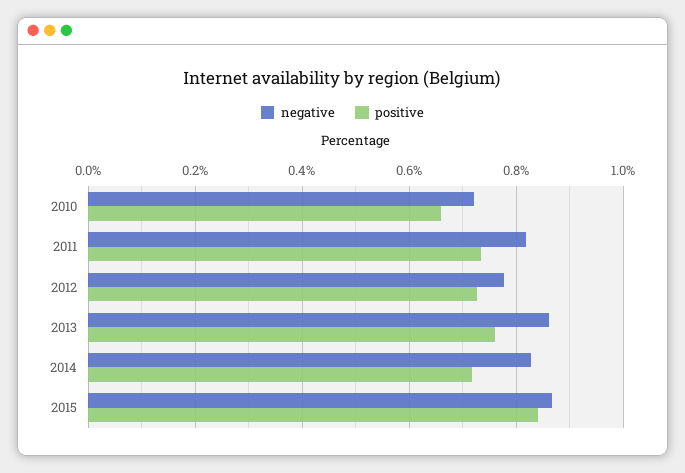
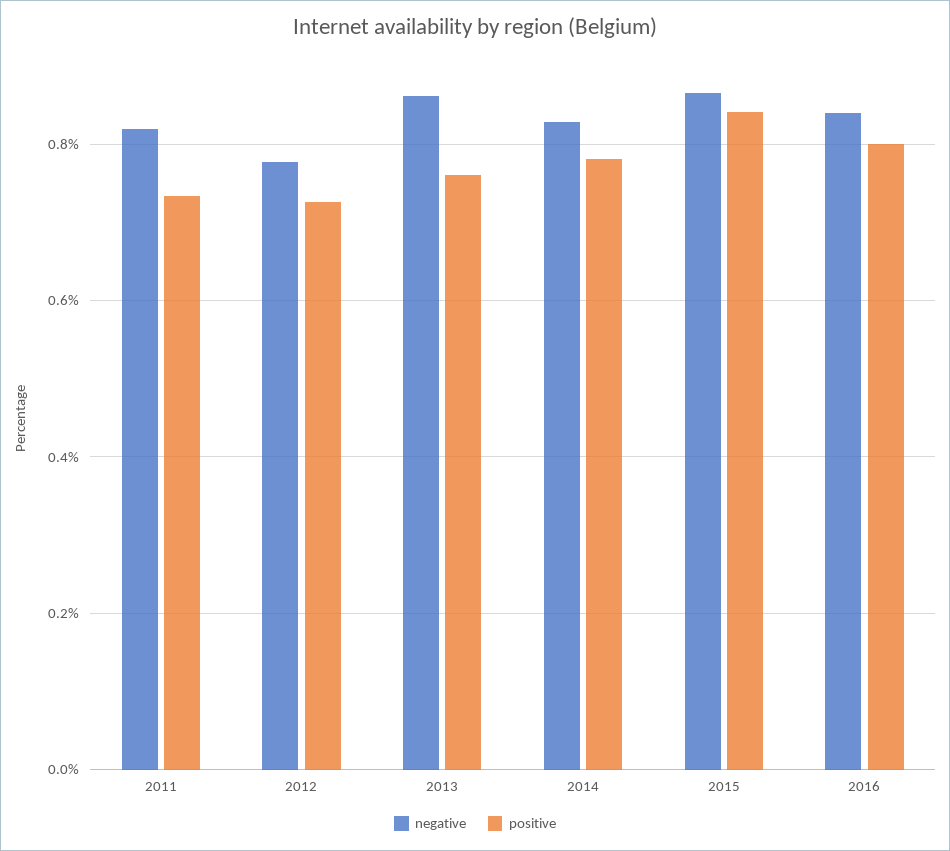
negative, 2010: 0.72 -> none
positive, 2010: 0.66 -> none
positive, 2014: 0.72 -> 0.78
negative, 2016: none -> 0.84
positive, 2016: none -> 0.8

